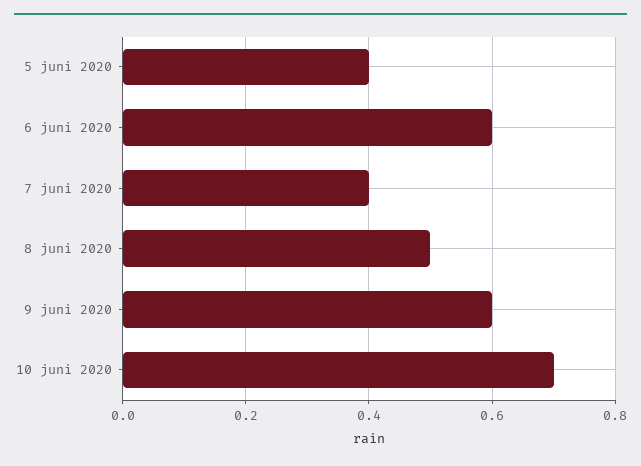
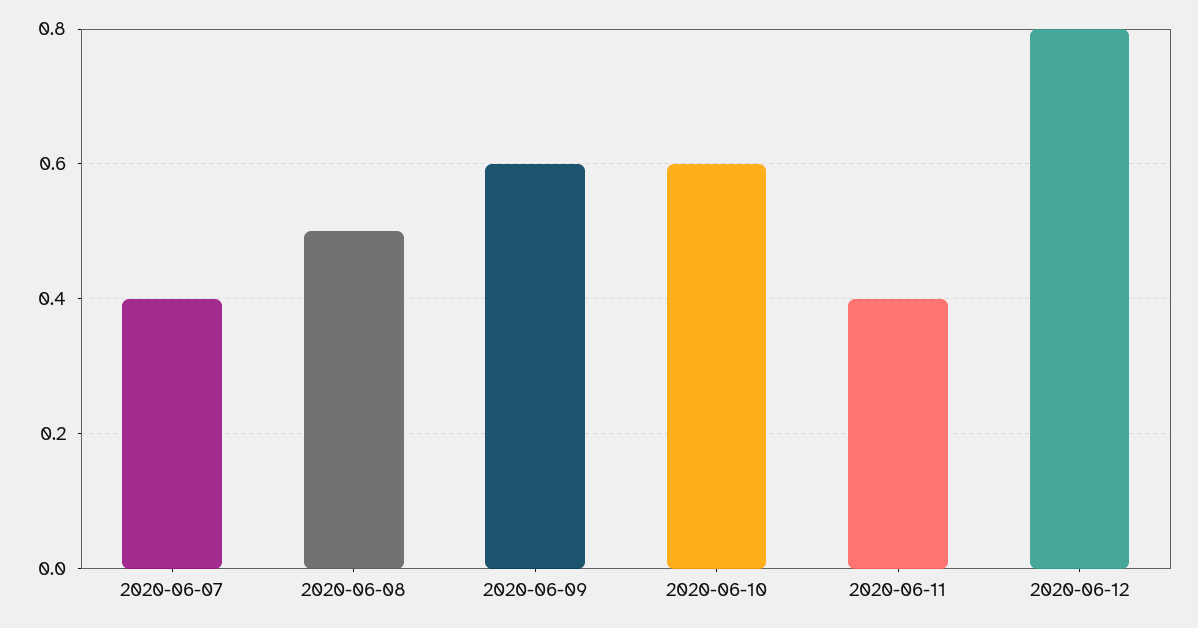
5 juni 2020: 0.4 -> none
6 juni 2020: 0.6 -> none
10 juni 2020: 0.7 -> 0.6
2020-06-11: none -> 0.4
2020-06-12: none -> 0.8

